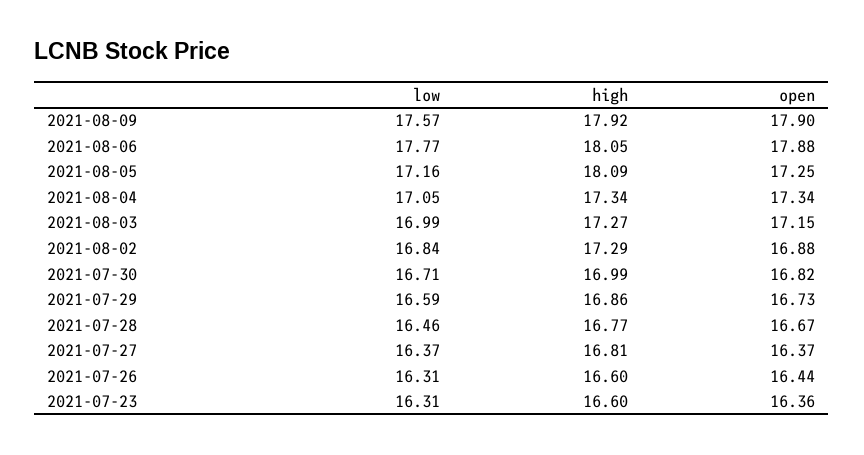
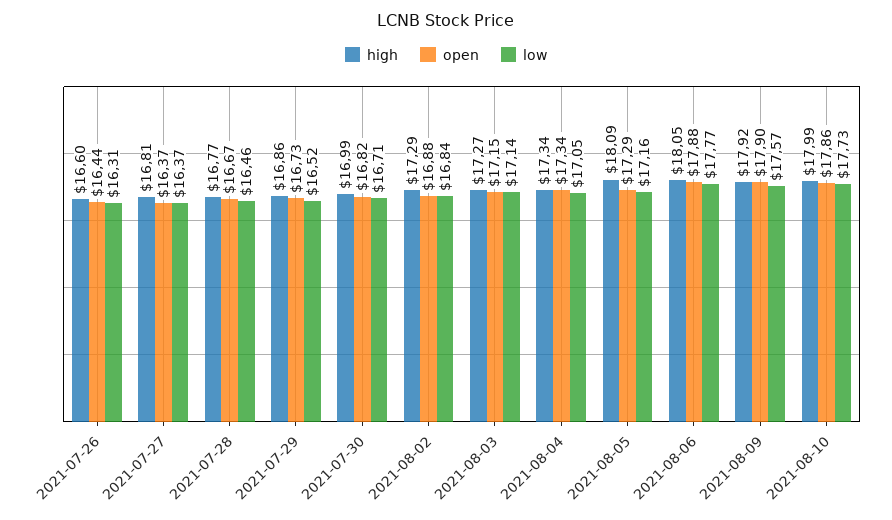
open, 2021-08-05: 17.25 -> 17.29
low, 2021-08-03: 16.99 -> 17.14
low, 2021-07-29: 16.59 -> 16.52
low, 2021-07-23: 16.31 -> none
high, 2021-07-23: 16.6 -> none
open, 2021-07-23: 16.36 -> none
high, 2021-08-10: none -> 17.99
open, 2021-08-10: none -> 17.86
low, 2021-08-10: none -> 17.73

